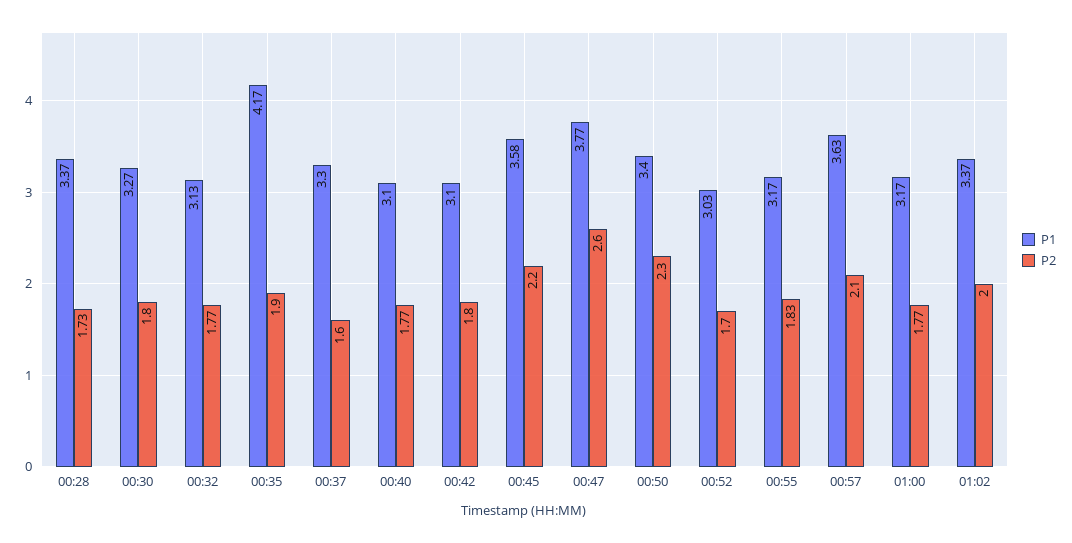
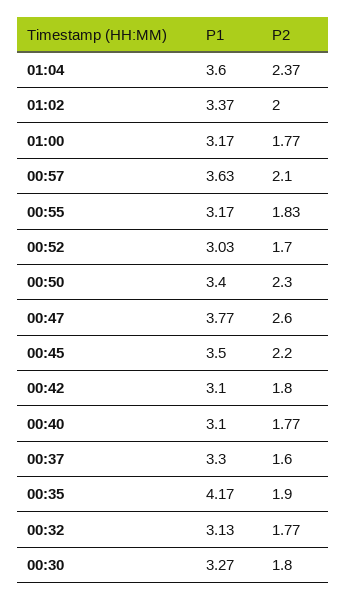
P1, 00:28: 3.37 -> none
P2, 00:28: 1.73 -> none
P1, 00:45: 3.58 -> 3.5
P1, 01:04: none -> 3.6
P2, 01:04: none -> 2.37

